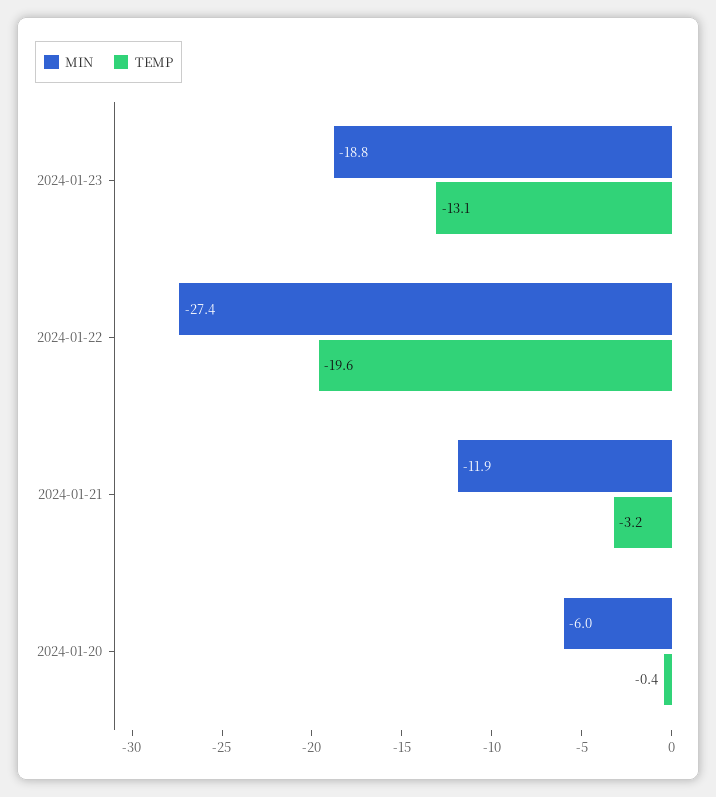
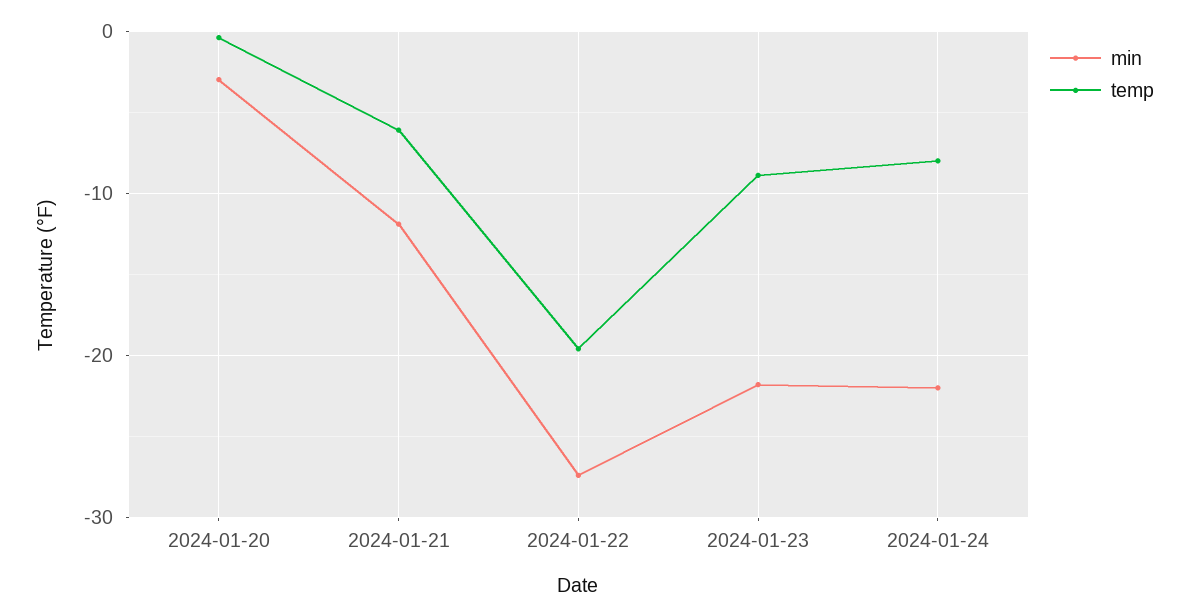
MIN, 2024-01-23: -18.8 -> -22
TEMP, 2024-01-23: -13.1 -> -9
TEMP, 2024-01-21: -3.2 -> -6
MIN, 2024-01-20: -6 -> -3
MIN, 2024-01-24: none -> -22
TEMP, 2024-01-24: none -> -8

